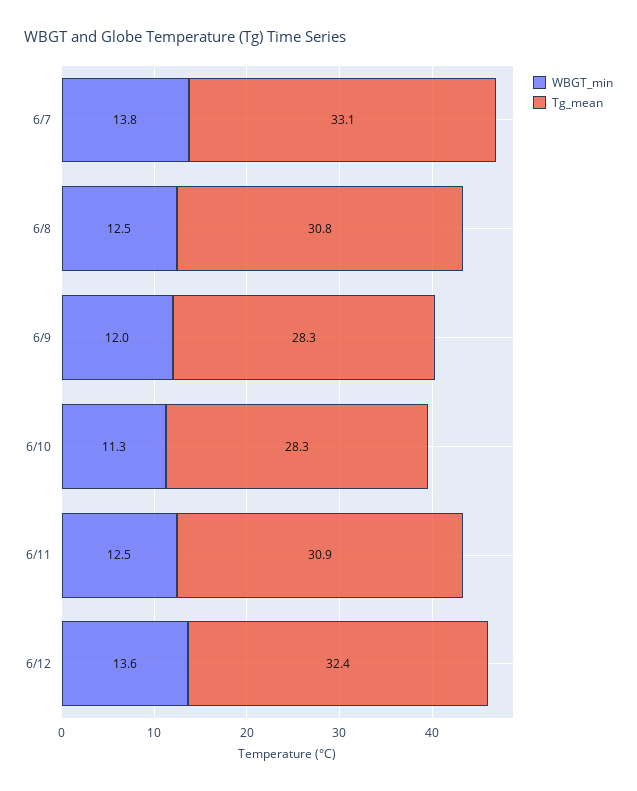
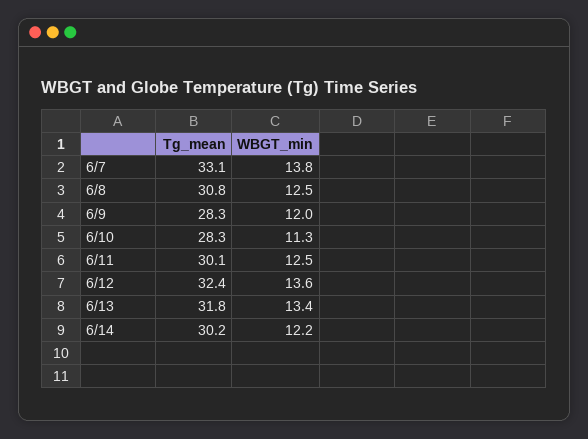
Tg_mean, 6/11: 30.9 -> 30.1
Tg_mean, 6/13: none -> 31.8
WBGT_min, 6/13: none -> 13.4
Tg_mean, 6/14: none -> 30.2
WBGT_min, 6/14: none -> 12.2

